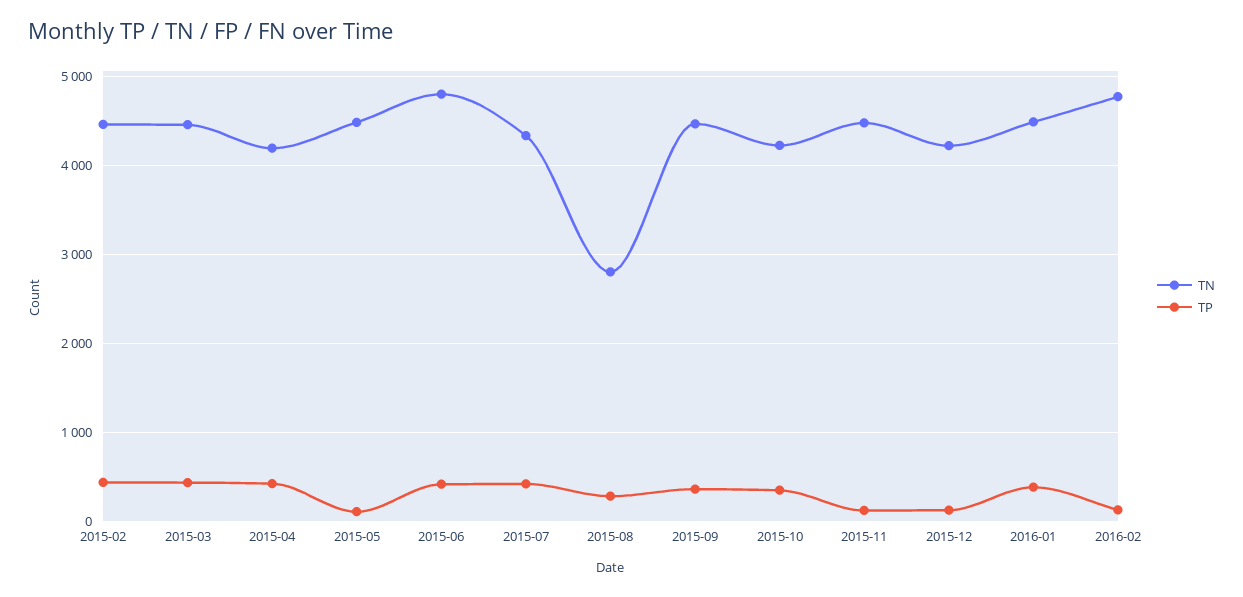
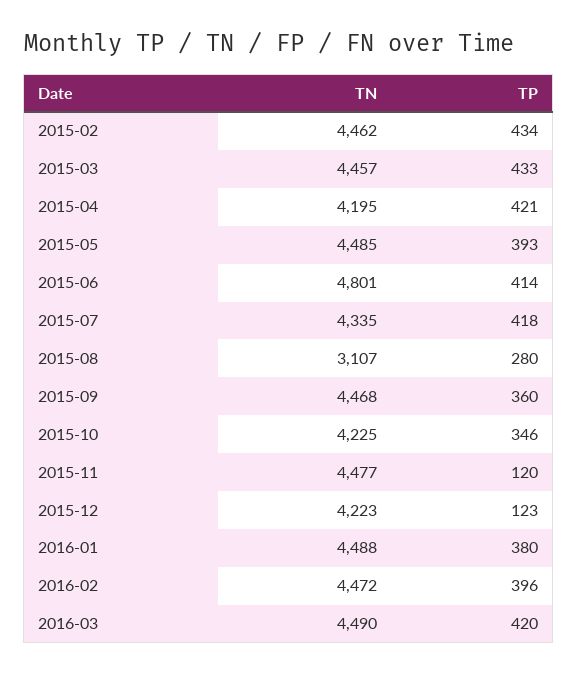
TP, 2015-05: 100 -> 393
TN, 2015-08: 2800 -> 3107
TN, 2016-02: 4800 -> 4472
TP, 2016-02: 100 -> 396
TN, 2016-03: none -> 4490
TP, 2016-03: none -> 420

